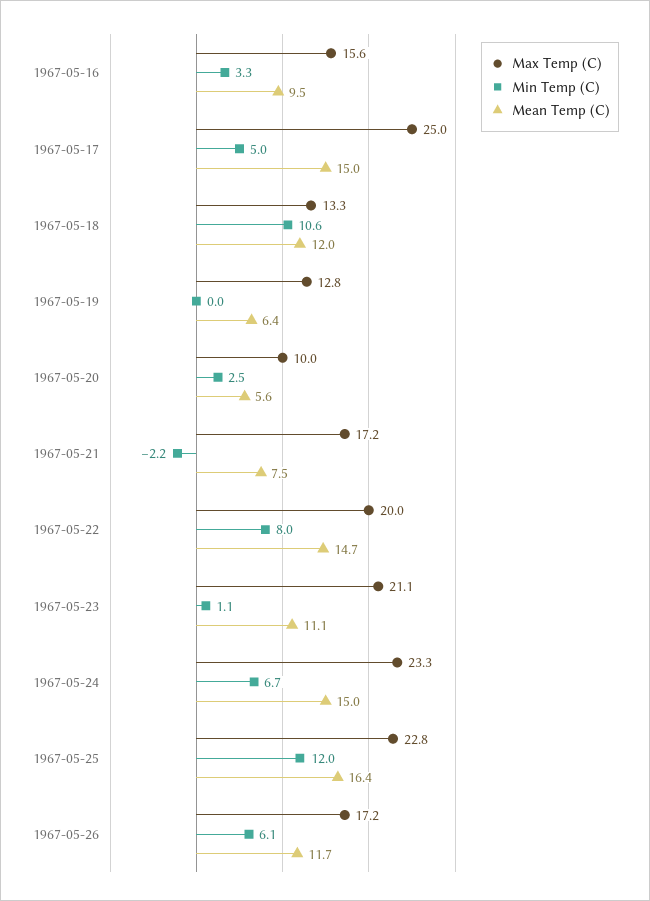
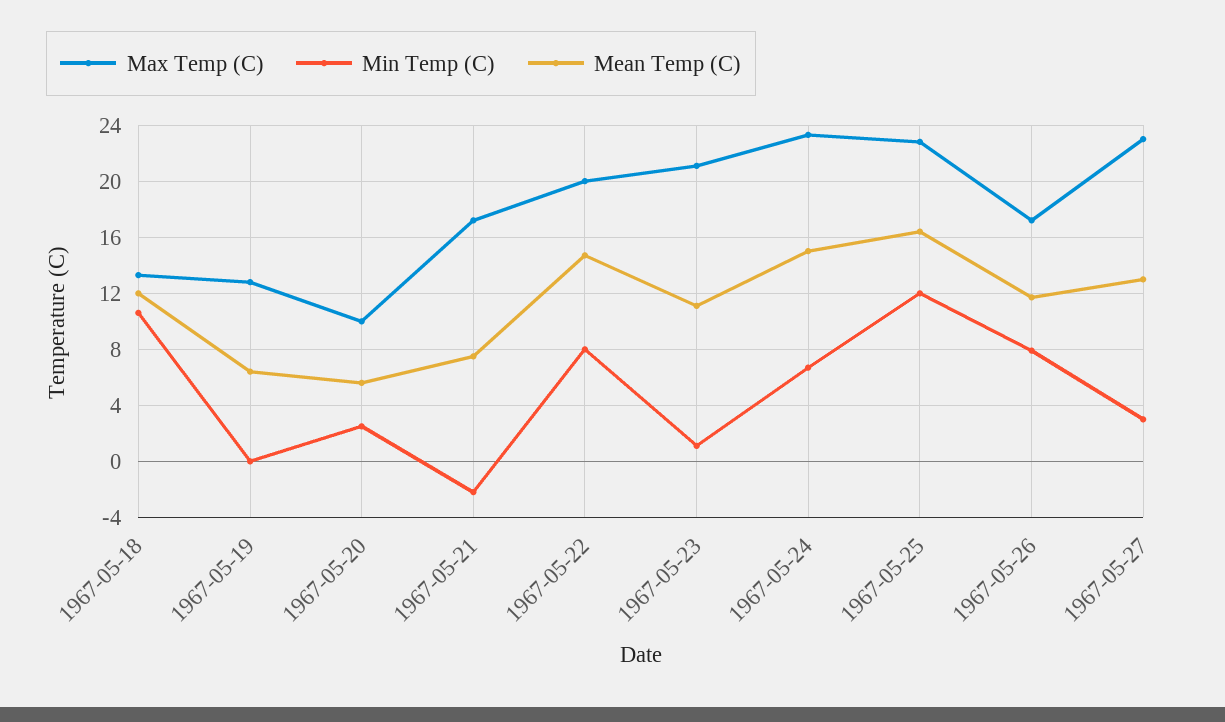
Max Temp (C), 1967-05-16: 15.6 -> none
Min Temp (C), 1967-05-16: 3.3 -> none
Mean Temp (C), 1967-05-16: 9.5 -> none
Max Temp (C), 1967-05-17: 25 -> none
Min Temp (C), 1967-05-17: 5 -> none
Mean Temp (C), 1967-05-17: 15 -> none
Min Temp (C), 1967-05-26: 6.1 -> 8
Max Temp (C), 1967-05-27: none -> 23
Min Temp (C), 1967-05-27: none -> 3
Mean Temp (C), 1967-05-27: none -> 13

